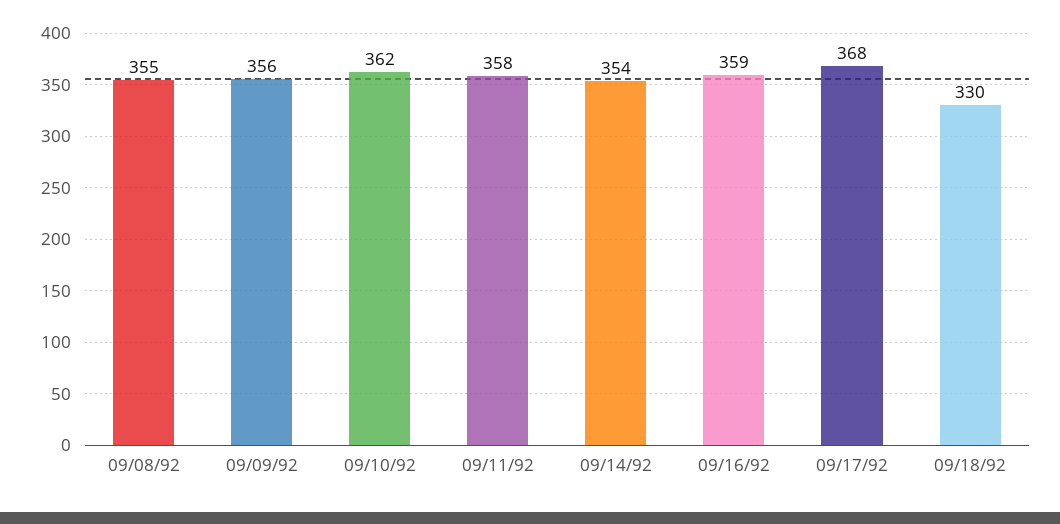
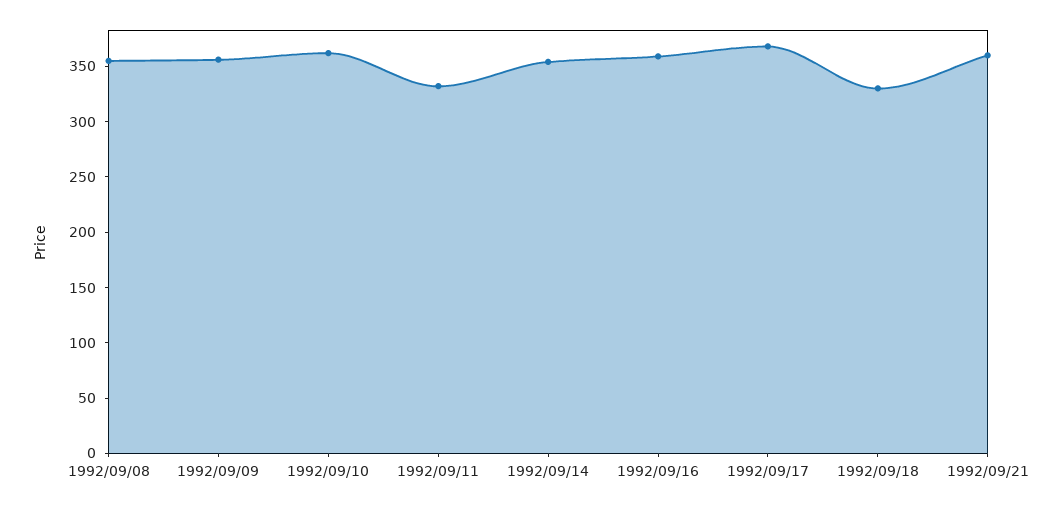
09/11/92: 358 -> 330
1992/09/21: none -> 360

